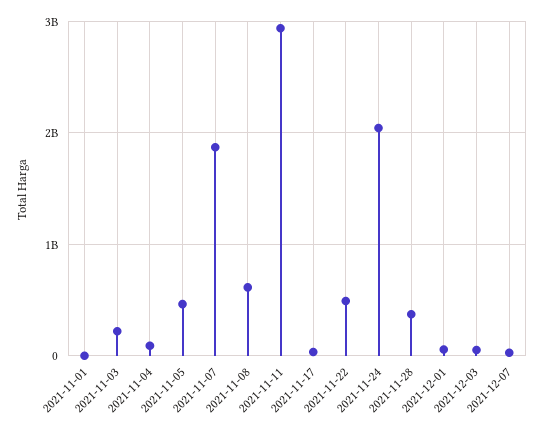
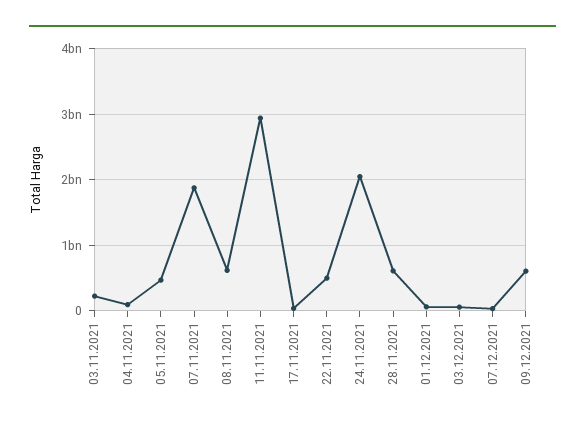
2021-11-01: 0 -> none
2021-11-28: 400000000 -> 600000000
09.12.2021: none -> 600000000

